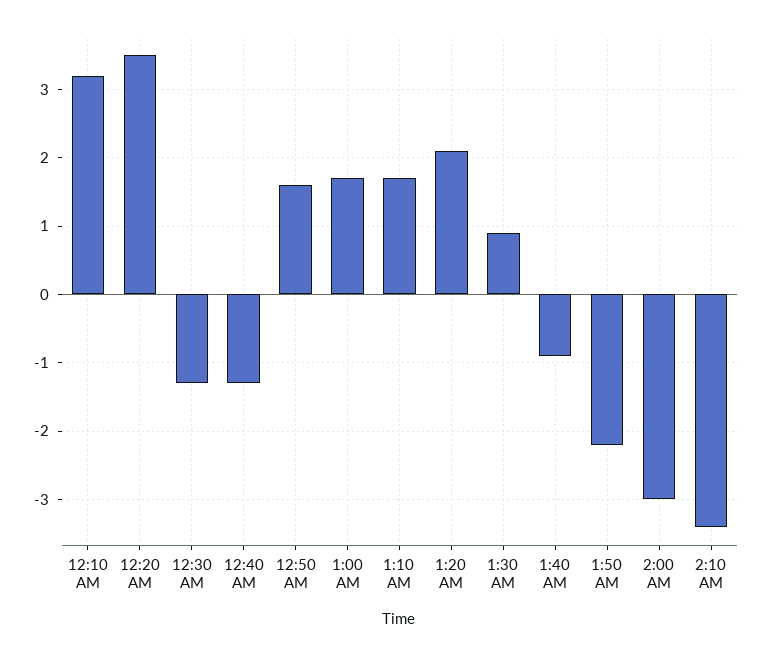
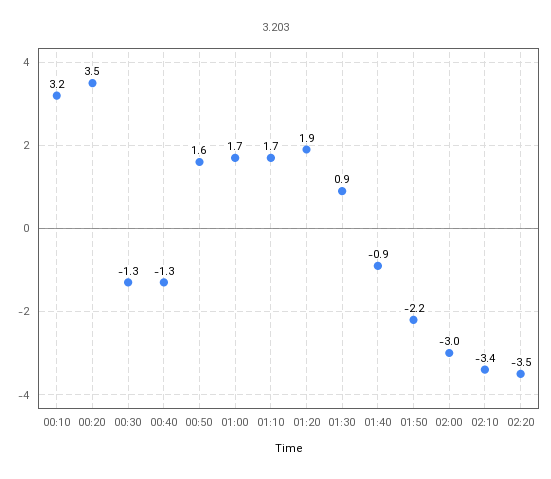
1:20 AM: 2.1 -> 1.9
02:20: none -> -3.5

